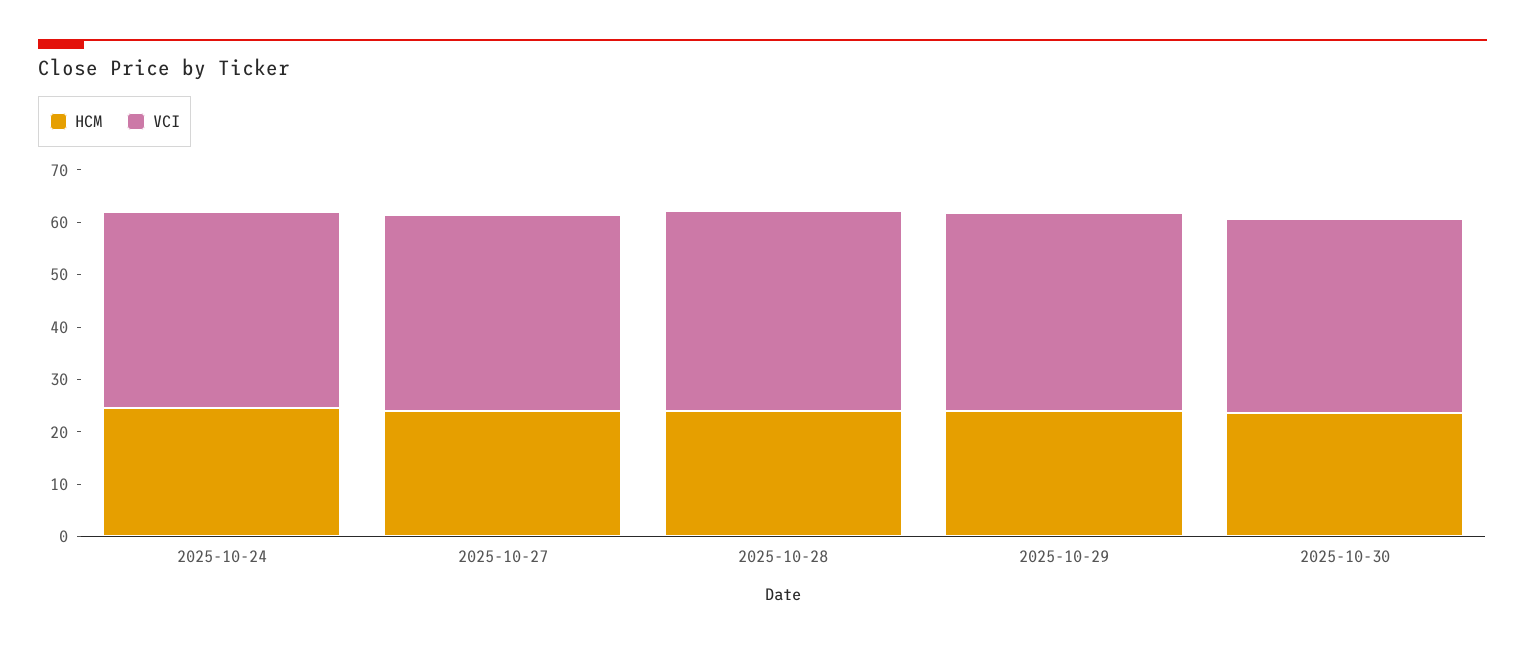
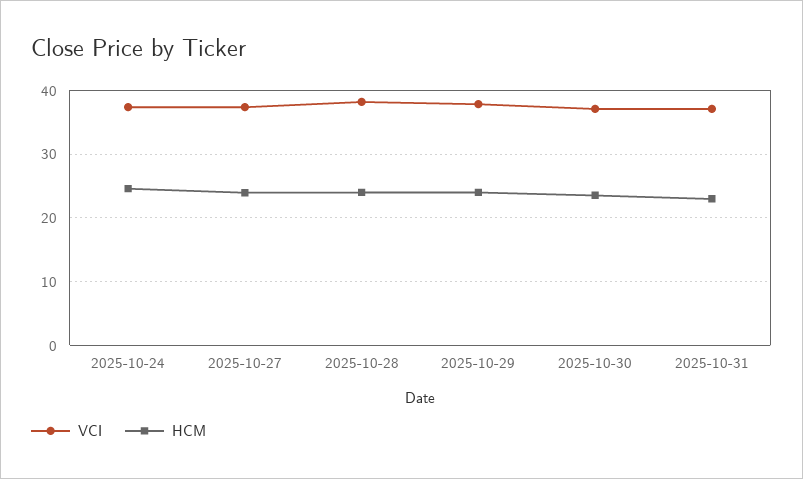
VCI, 2025-10-31: none -> 37
HCM, 2025-10-31: none -> 23

